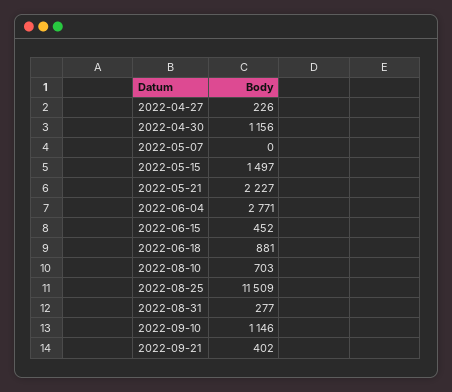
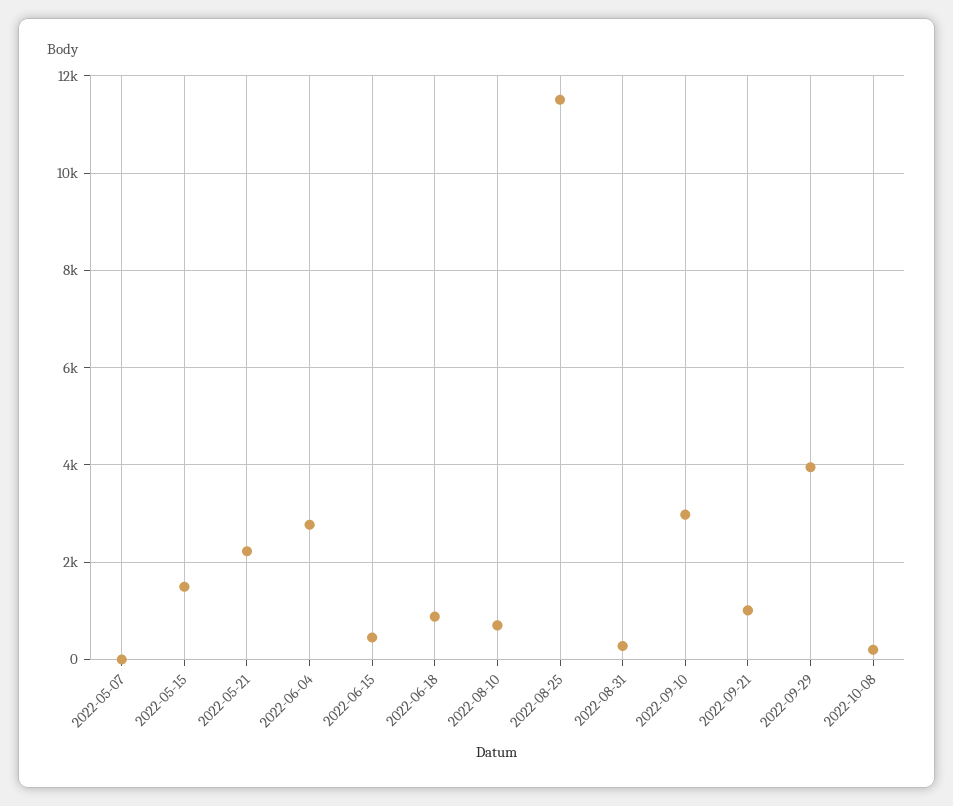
2022-04-27: 226 -> none
2022-04-30: 1156 -> none
2022-09-10: 1146 -> 3000
2022-09-21: 402 -> 1000
2022-09-29: none -> 4000
2022-10-08: none -> 200

